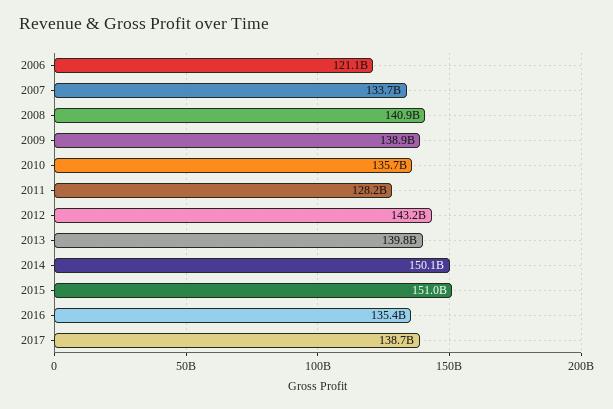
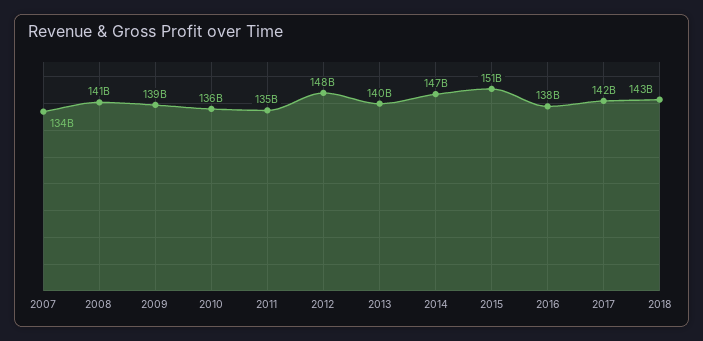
2006: 121100000000 -> none
2011: 128200000000 -> 135000000000
2012: 143200000000 -> 148000000000
2014: 150100000000 -> 147000000000
2016: 135400000000 -> 138000000000
2017: 138700000000 -> 142000000000
2018: none -> 143000000000

